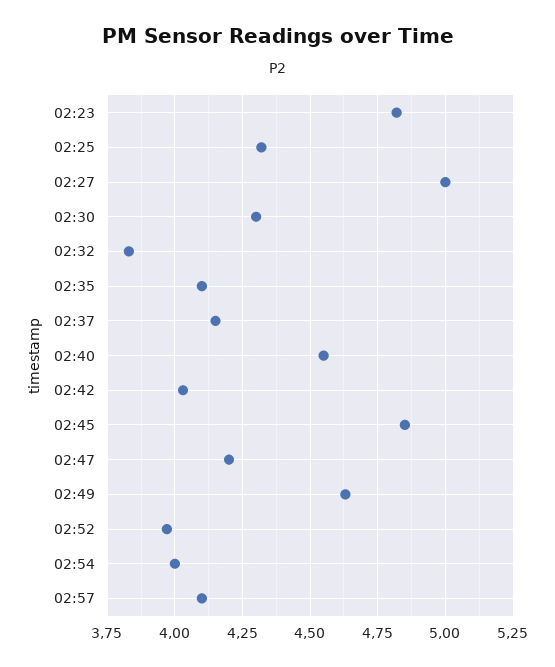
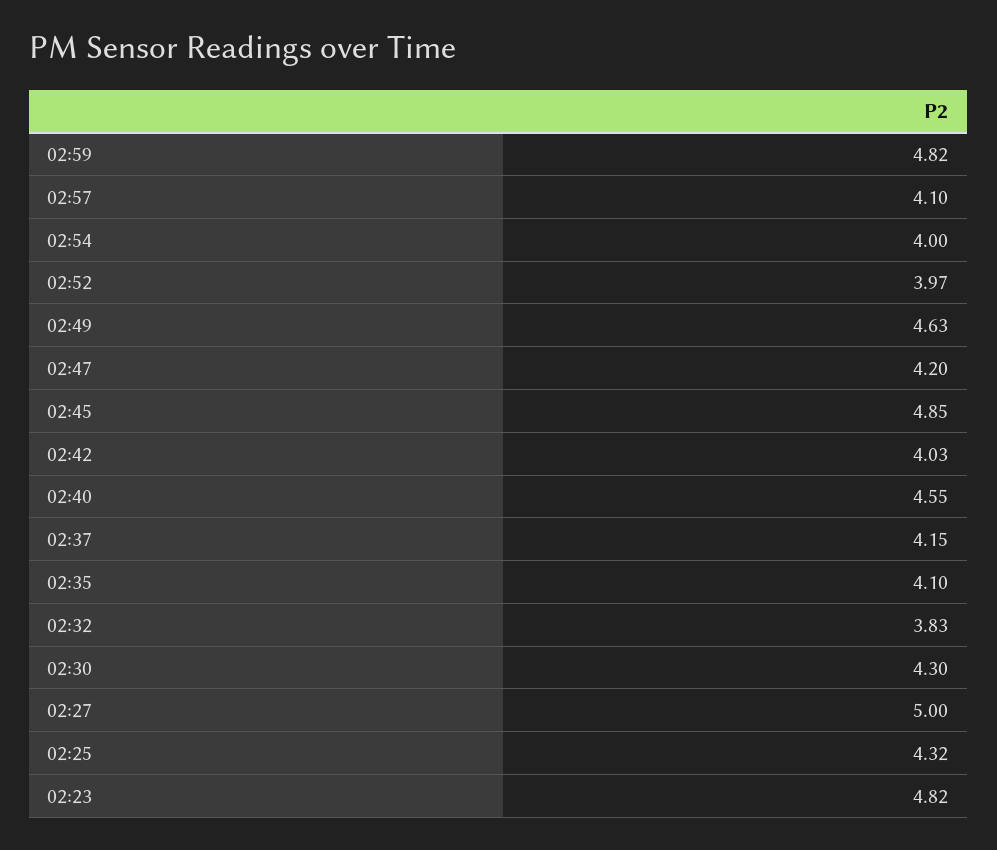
02:59: none -> 4.82

